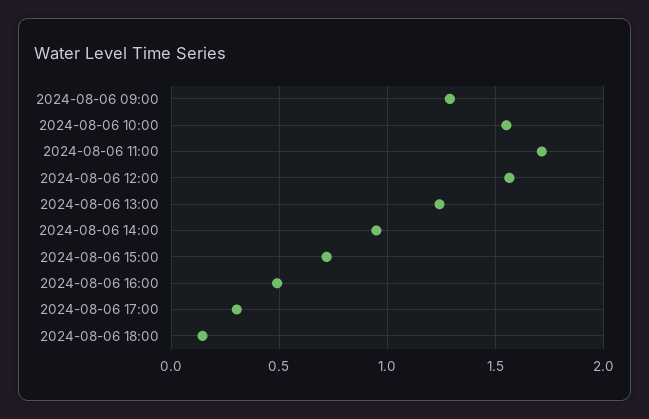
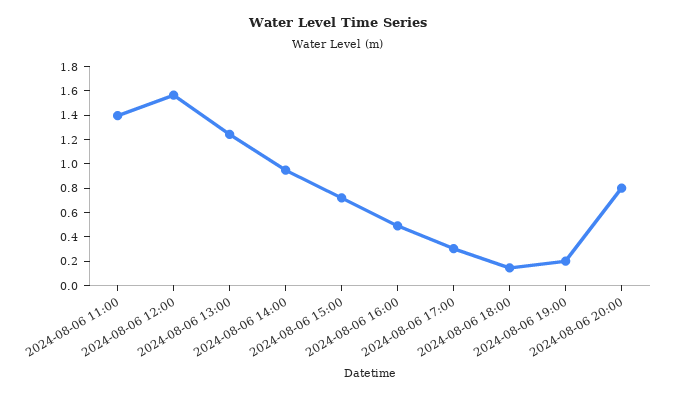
2024-08-06 09:00: 1.3 -> none
2024-08-06 10:00: 1.55 -> none
2024-08-06 11:00: 1.7 -> 1.4
2024-08-06 19:00: none -> 0.2
2024-08-06 20:00: none -> 0.8

